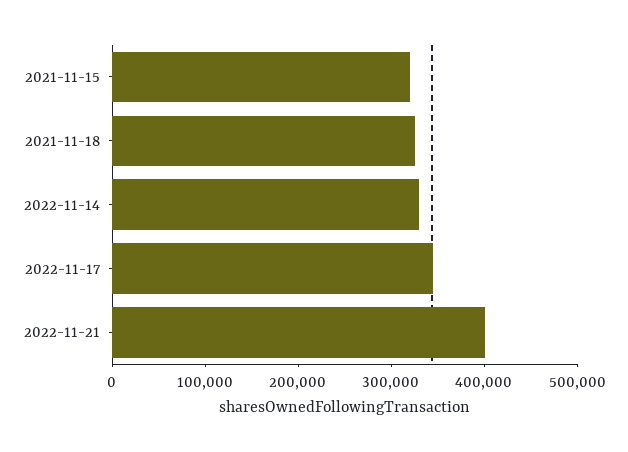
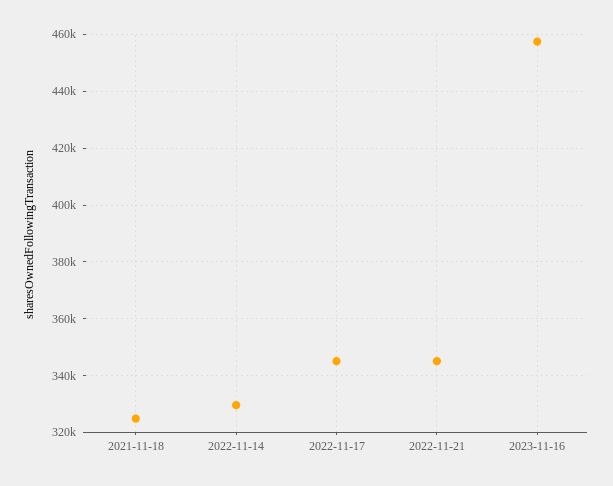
2021-11-15: 320000 -> none
2022-11-21: 400000 -> 345000
2023-11-16: none -> 457500

